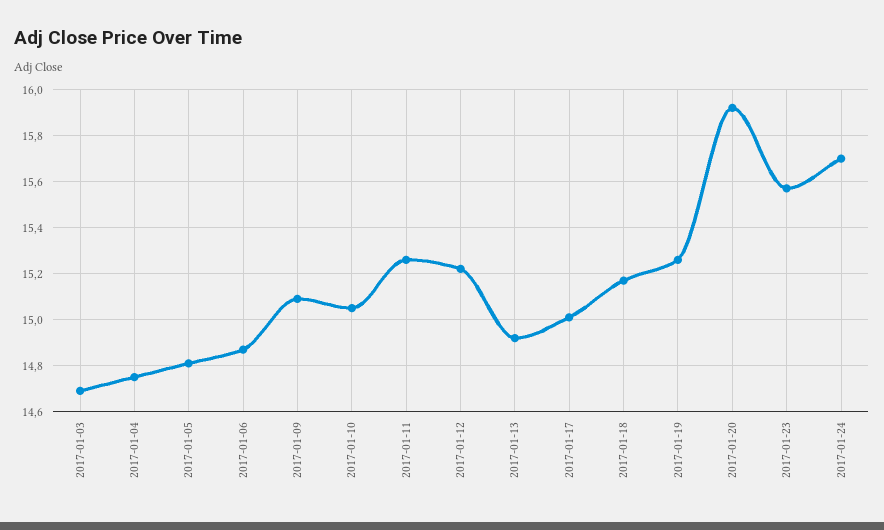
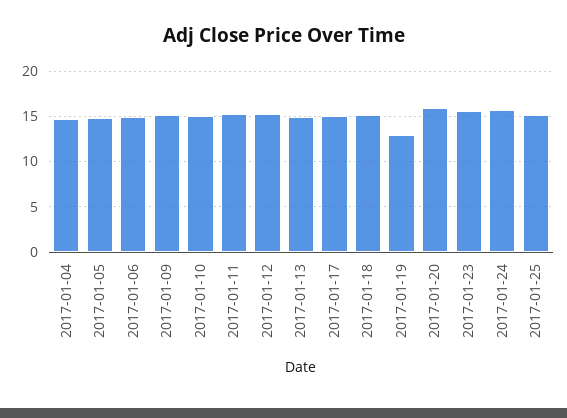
2017-01-03: 14.7 -> none
2017-01-19: 15.25 -> 13
2017-01-25: none -> 15

